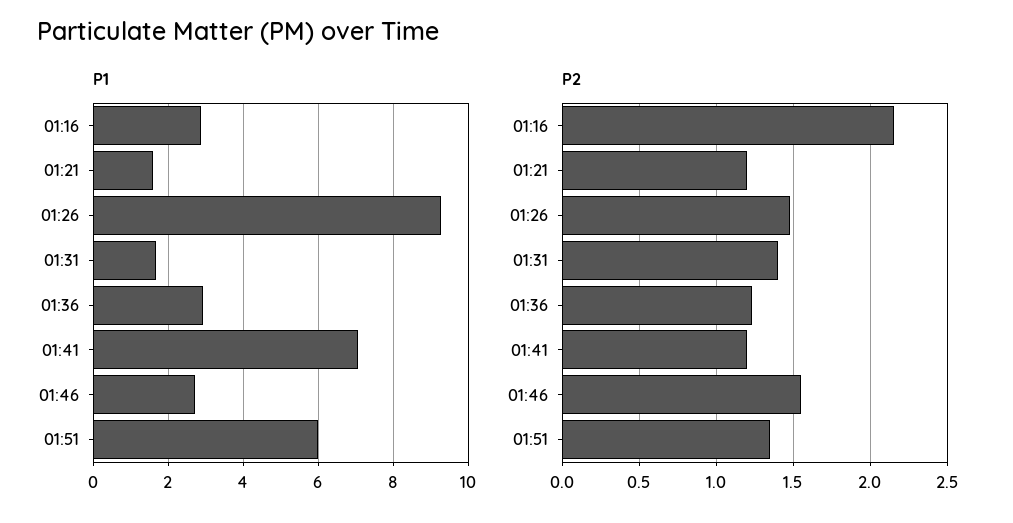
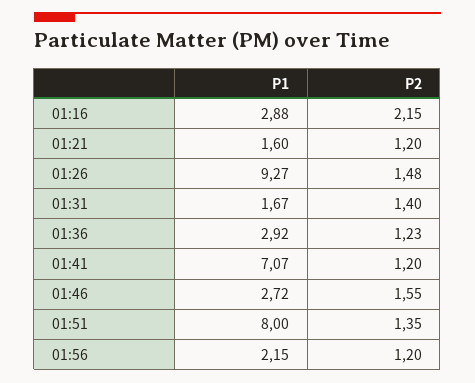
P1, 01:51: 6 -> 8
P1, 01:56: none -> 2.15
P2, 01:56: none -> 1.2

